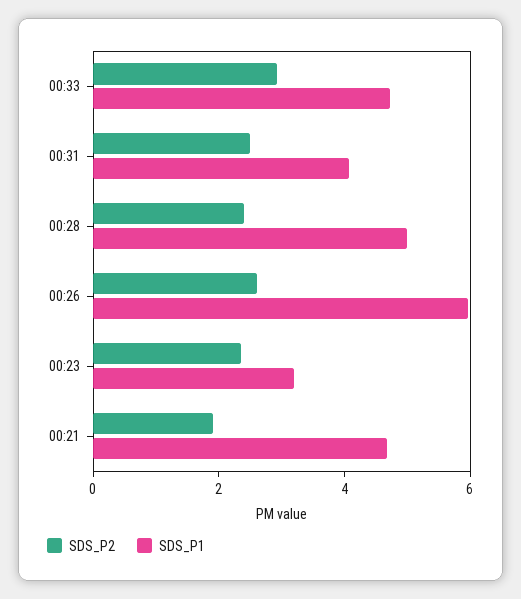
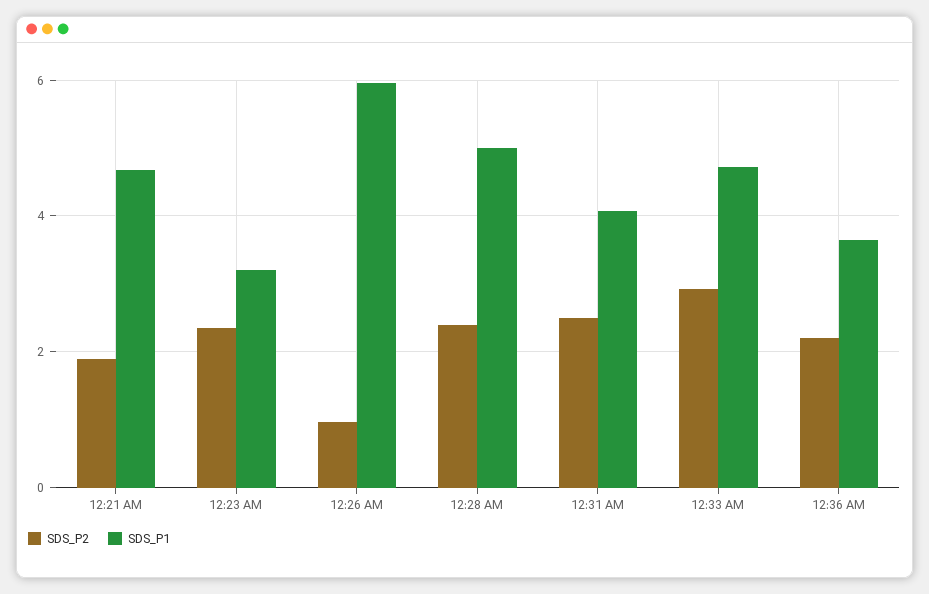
SDS_P2, 00:26: 2.5 -> 1
SDS_P2, 12:36 AM: none -> 2.2
SDS_P1, 12:36 AM: none -> 3.6

